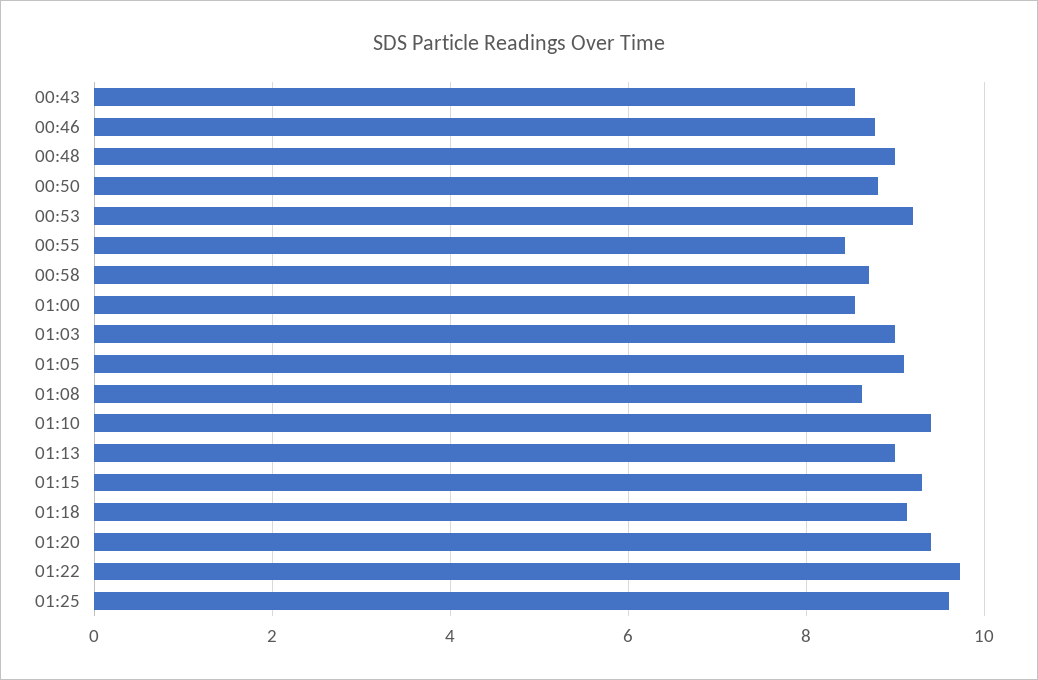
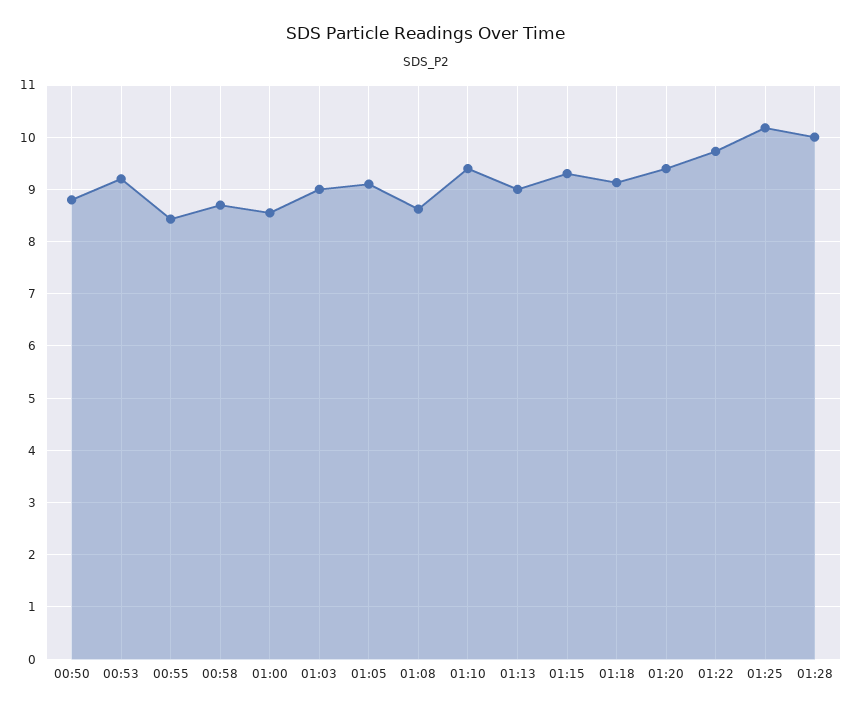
00:43: 8.6 -> none
00:46: 8.8 -> none
00:48: 9 -> none
01:25: 9.6 -> 10.2
01:28: none -> 10

